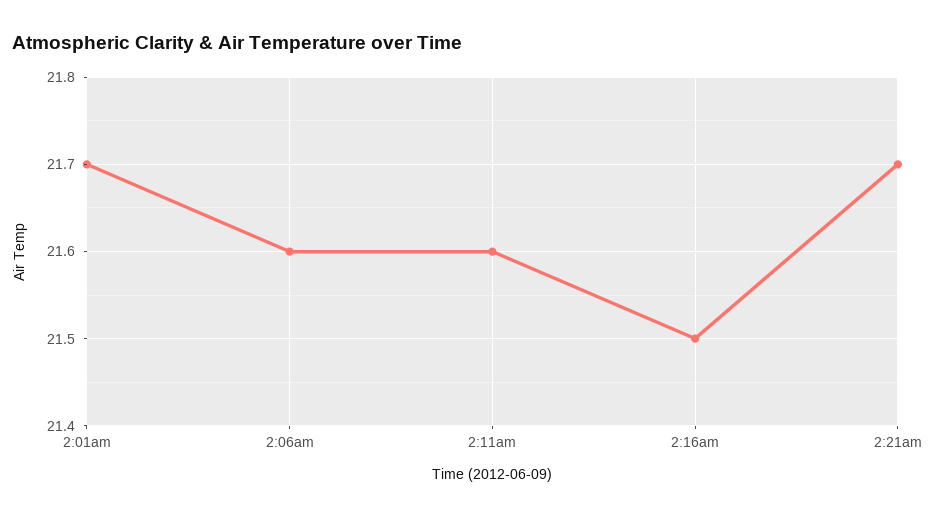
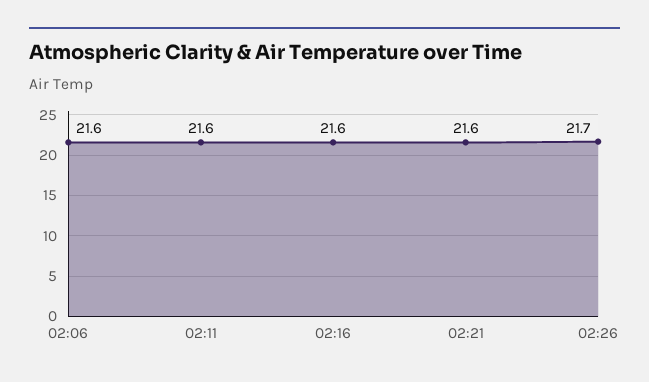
2:01am: 21.7 -> none
2:16am: 21.5 -> 21.6
2:21am: 21.7 -> 21.6
02:26: none -> 21.7

